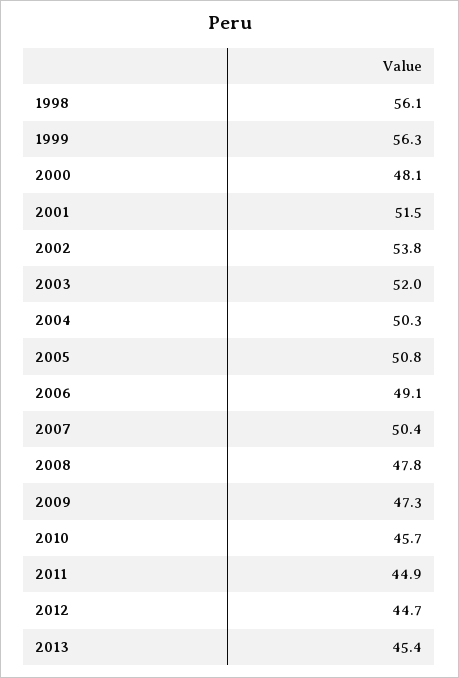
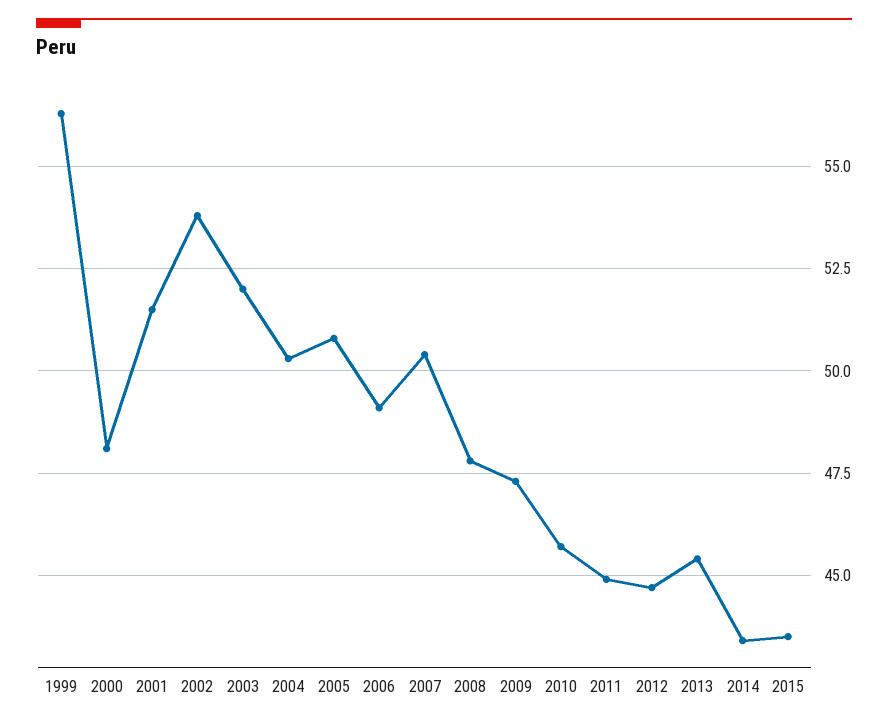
1998: 56.1 -> none
2014: none -> 43.5
2015: none -> 43.5

